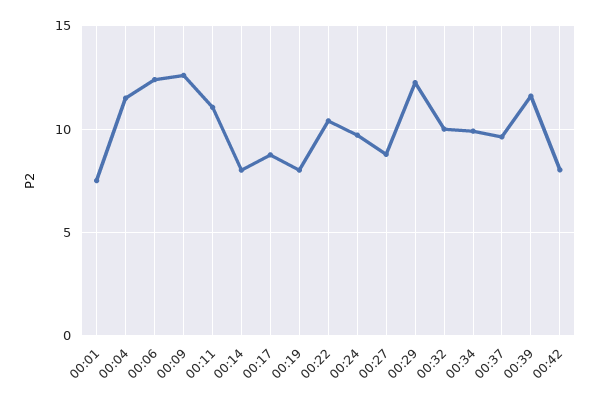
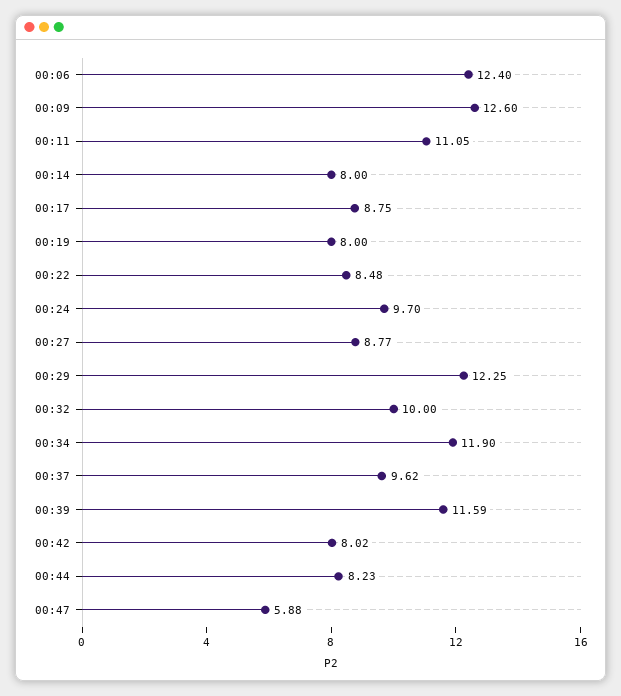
00:01: 7.5 -> none
00:04: 11.5 -> none
00:22: 10.5 -> 8.48
00:34: 10 -> 11.9
00:44: none -> 8.23
00:47: none -> 5.88

